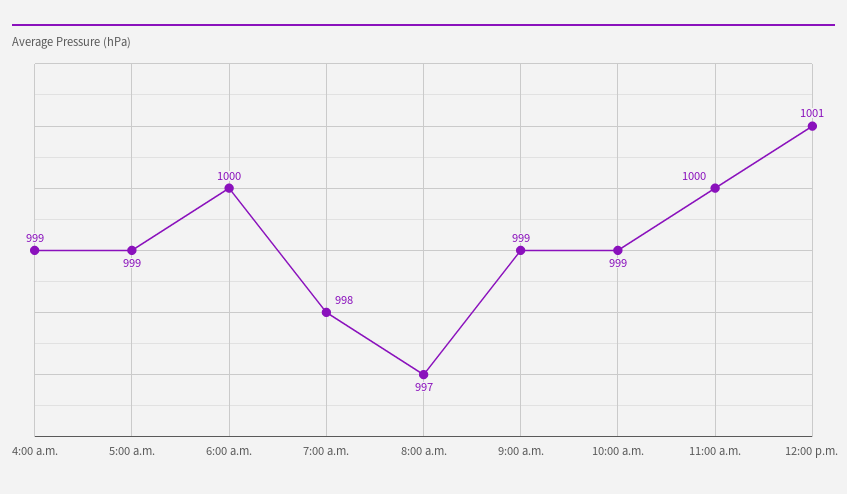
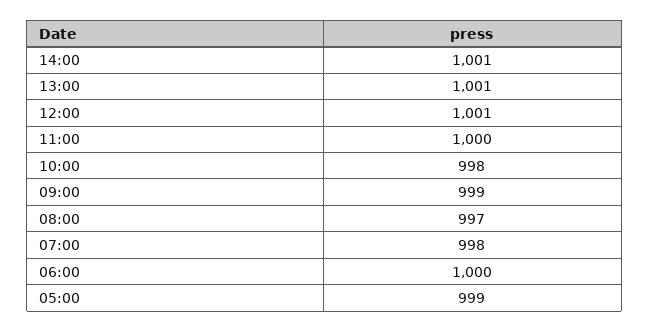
4:00 a.m.: 999 -> none
10:00 a.m.: 999 -> 998
14:00: none -> 1001
13:00: none -> 1001

